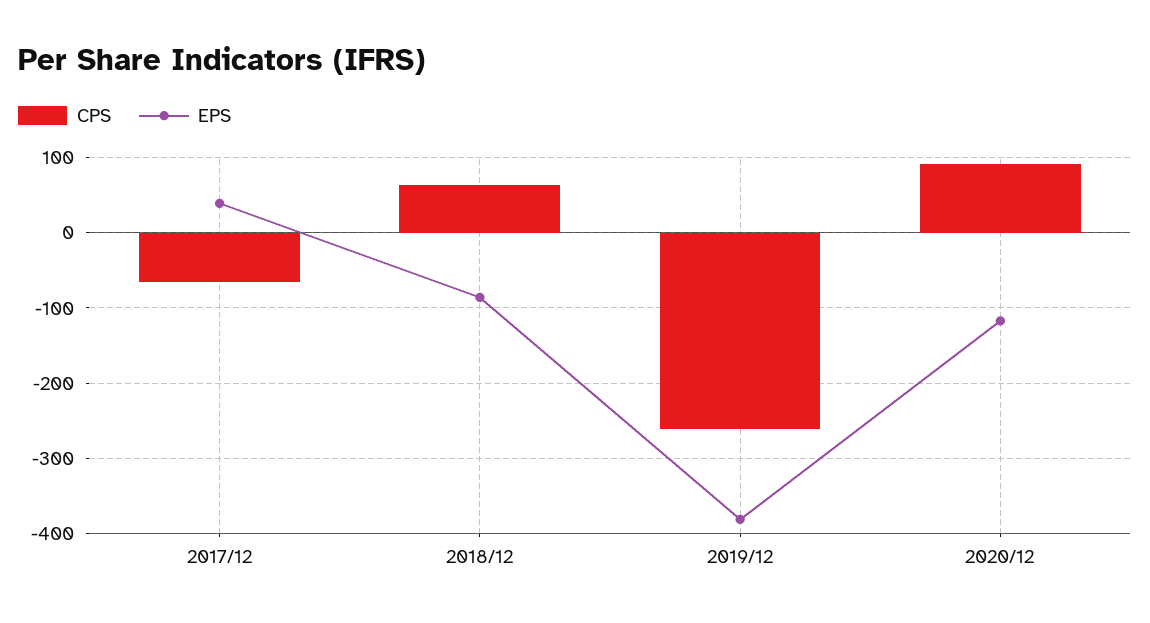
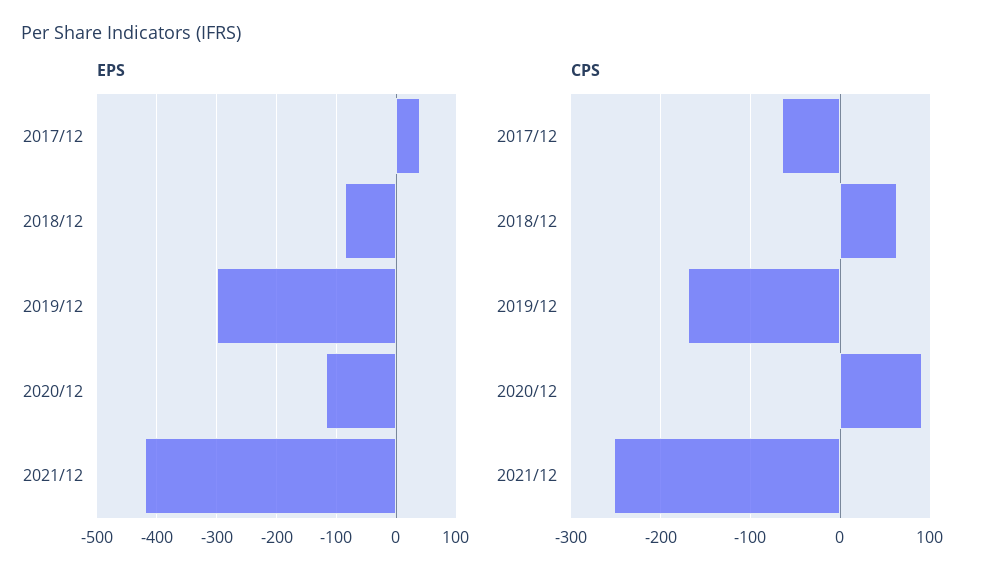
CPS, 2019/12: -260 -> -170
EPS, 2019/12: -380 -> -300
EPS, 2021/12: none -> -420
CPS, 2021/12: none -> -250

